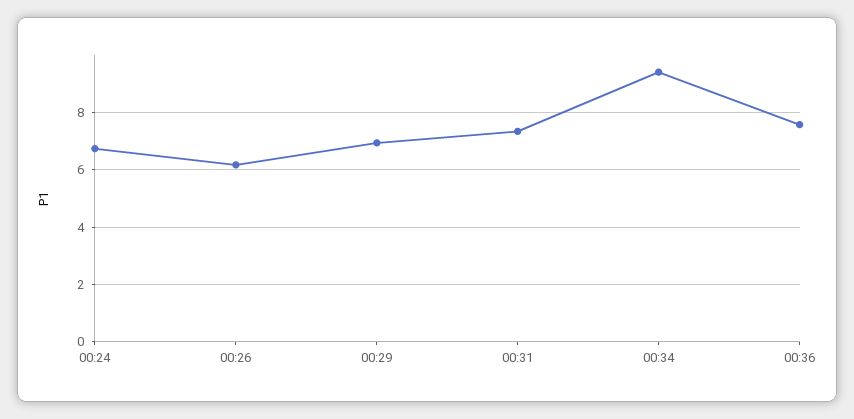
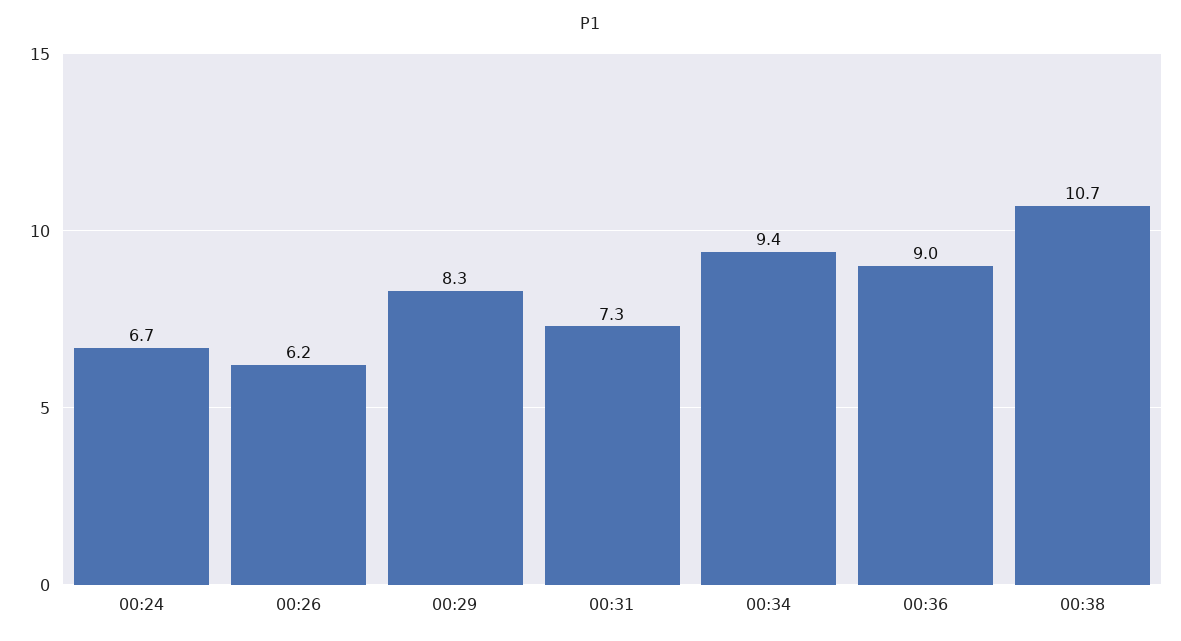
00:29: 7 -> 8.3
00:36: 7.5 -> 9
00:38: none -> 10.7

